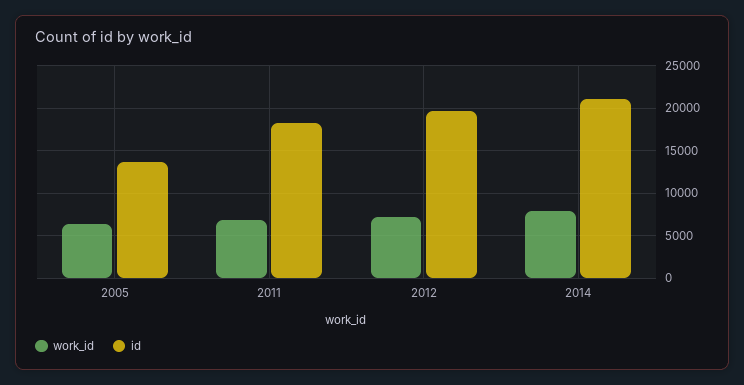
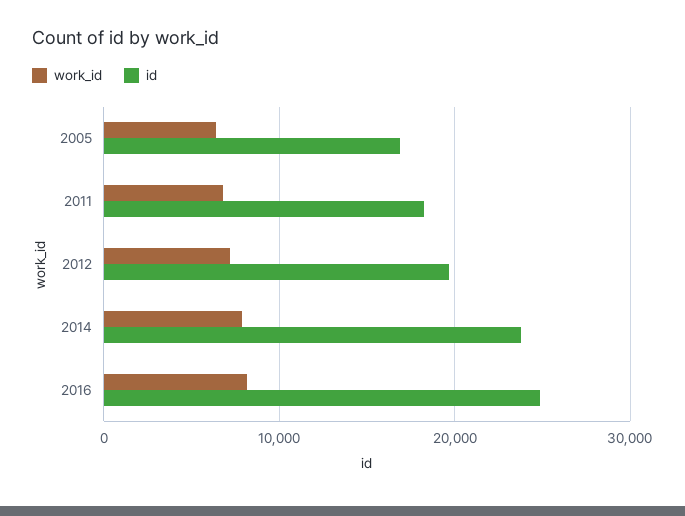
id, 2005: 14000 -> 17000
id, 2014: 21000 -> 24000
work_id, 2016: none -> 8000
id, 2016: none -> 25000

